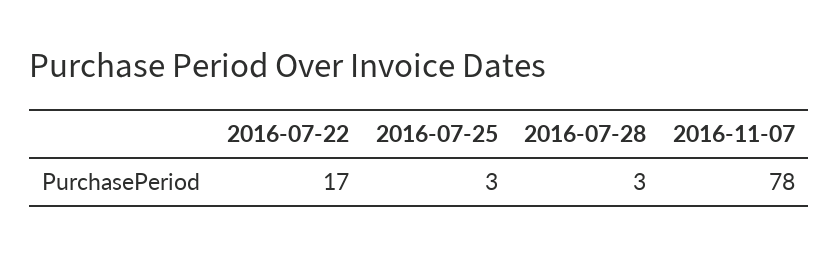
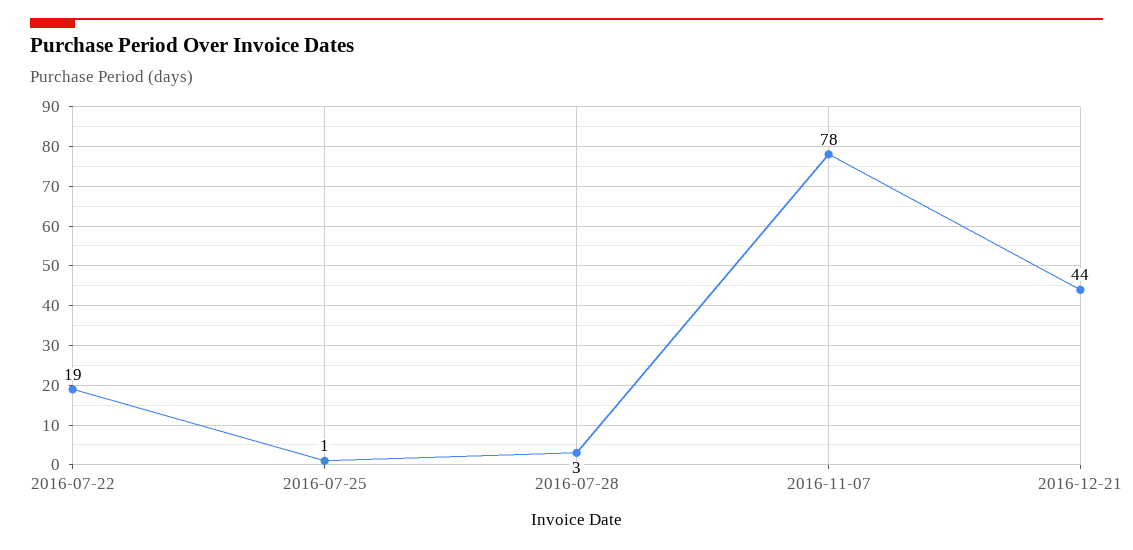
2016-07-22: 17 -> 19
2016-07-25: 3 -> 1
2016-12-21: none -> 44

